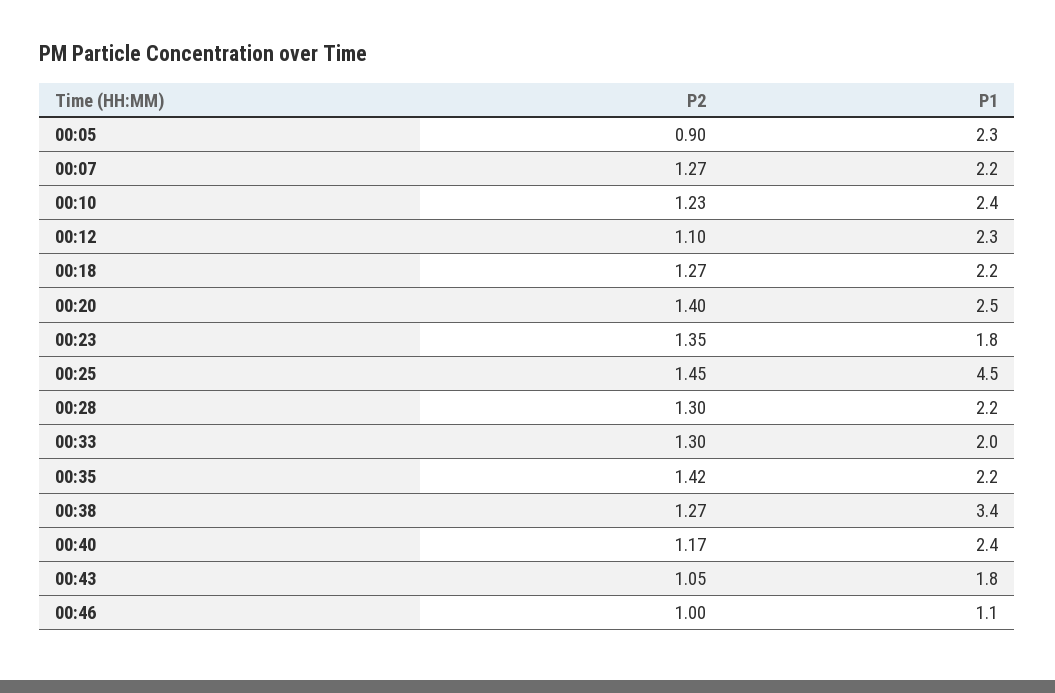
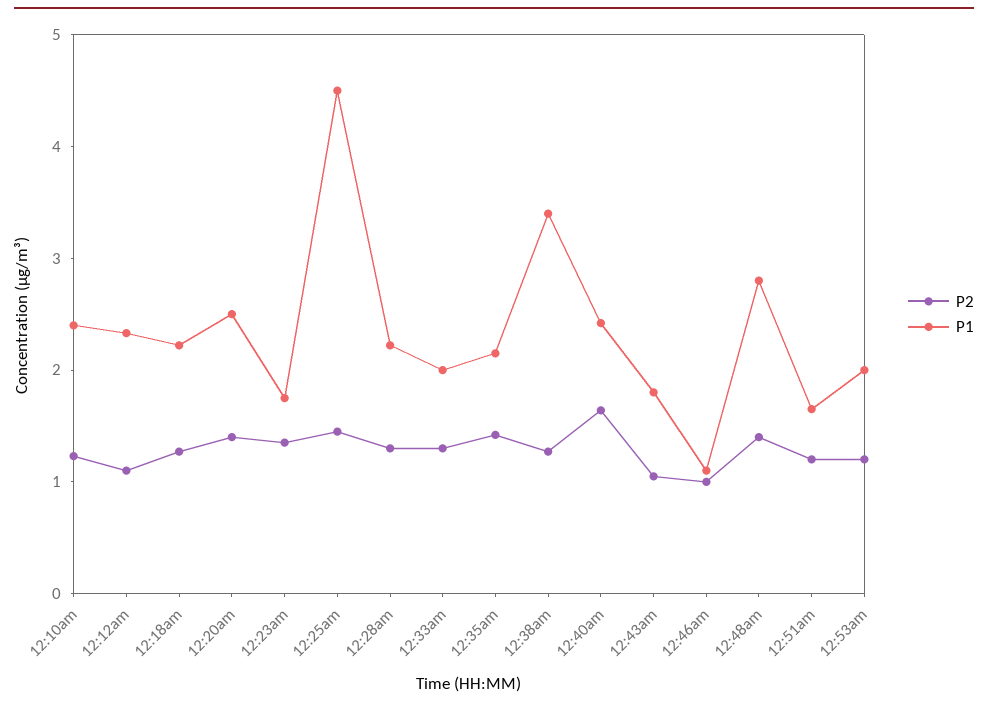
P2, 00:05: 0.9 -> none
P1, 00:05: 2.3 -> none
P2, 00:07: 1.27 -> none
P1, 00:07: 2.2 -> none
P2, 00:40: 1.17 -> 1.6
P2, 12:48am: none -> 1.4
P1, 12:48am: none -> 2.8
P2, 12:51am: none -> 1.2
P1, 12:51am: none -> 1.6
P2, 12:53am: none -> 1.2
P1, 12:53am: none -> 2

